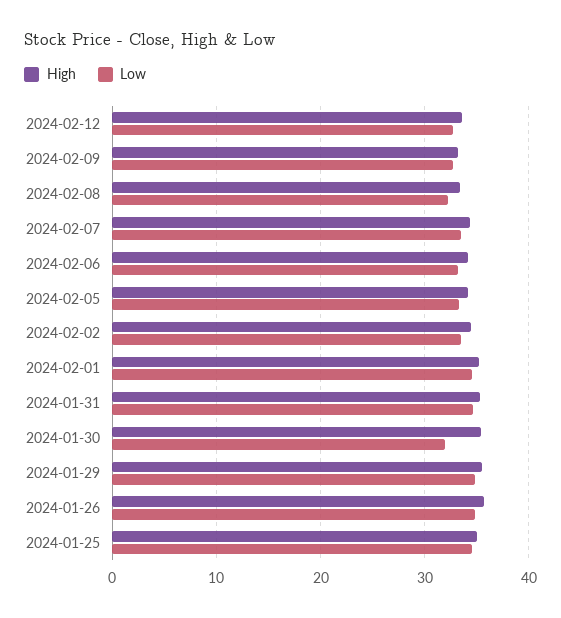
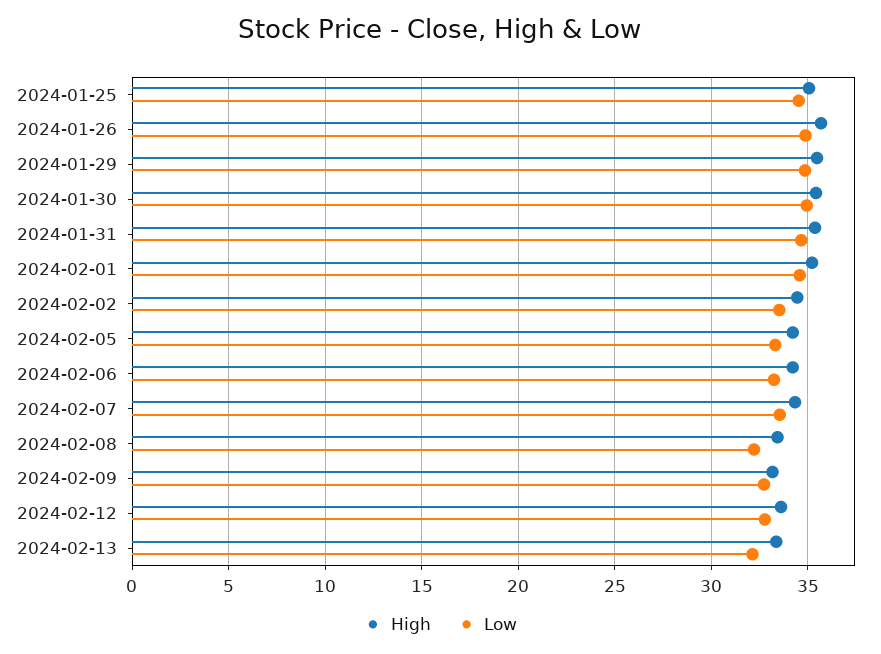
Low, 2024-01-30: 32 -> 35
High, 2024-02-13: none -> 33.5
Low, 2024-02-13: none -> 32

